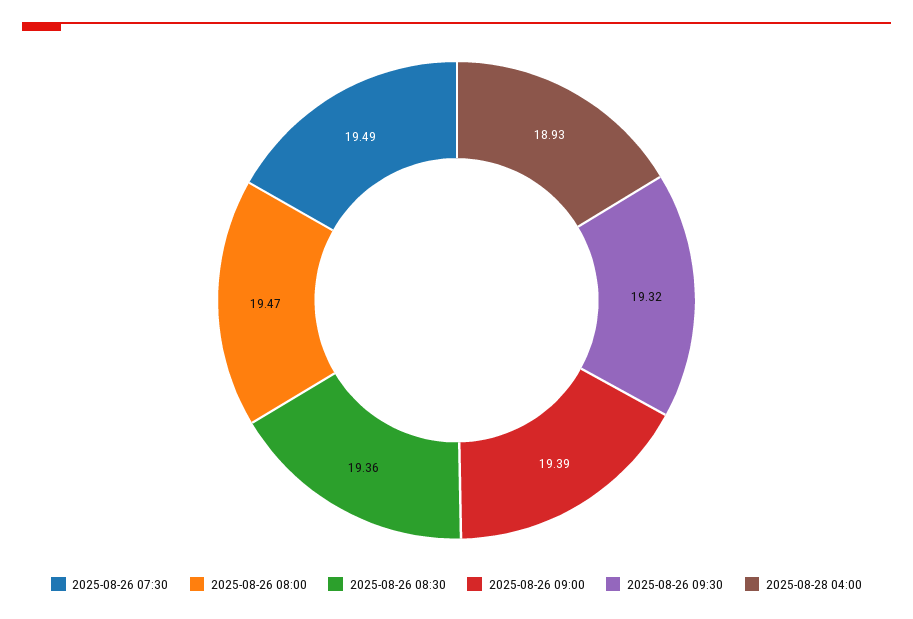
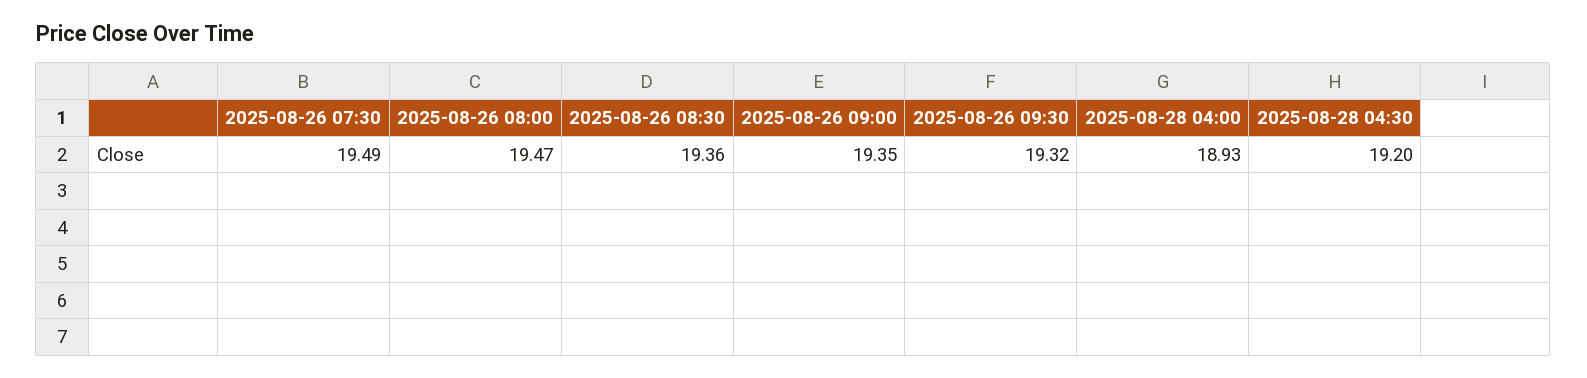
2025-08-26 09:00: 19.39 -> 19.35
2025-08-28 04:30: none -> 19.2

